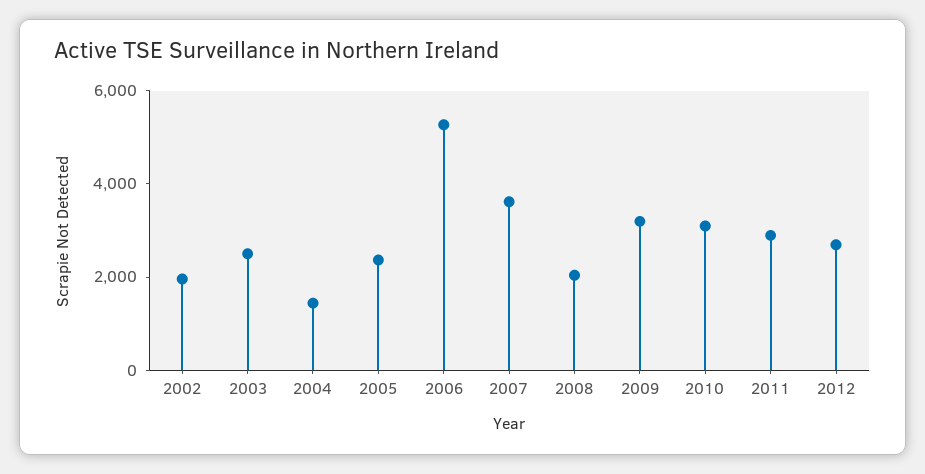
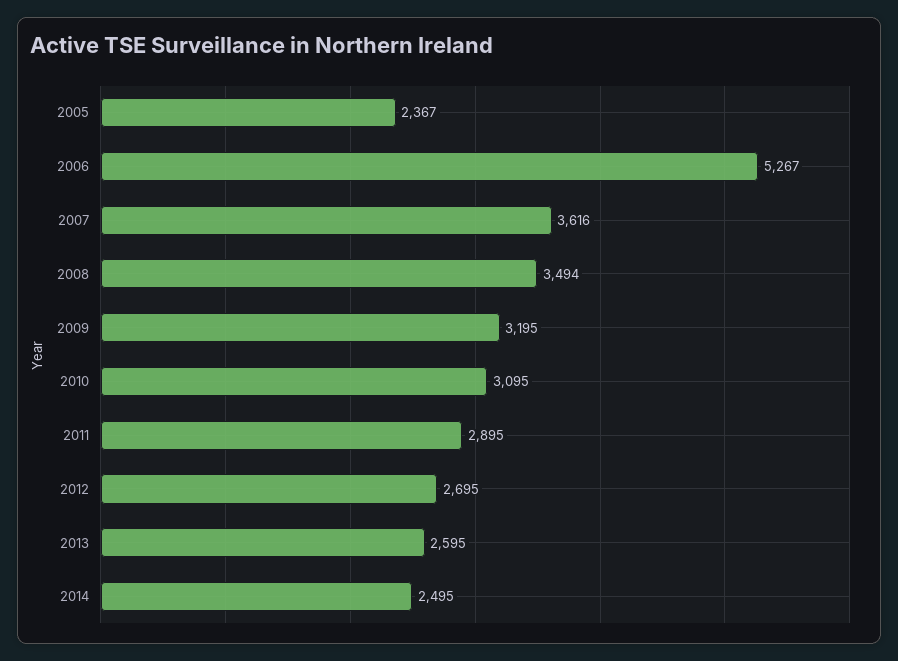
2002: 2000 -> none
2003: 2500 -> none
2004: 1500 -> none
2008: 2000 -> 3494
2013: none -> 2595
2014: none -> 2495

